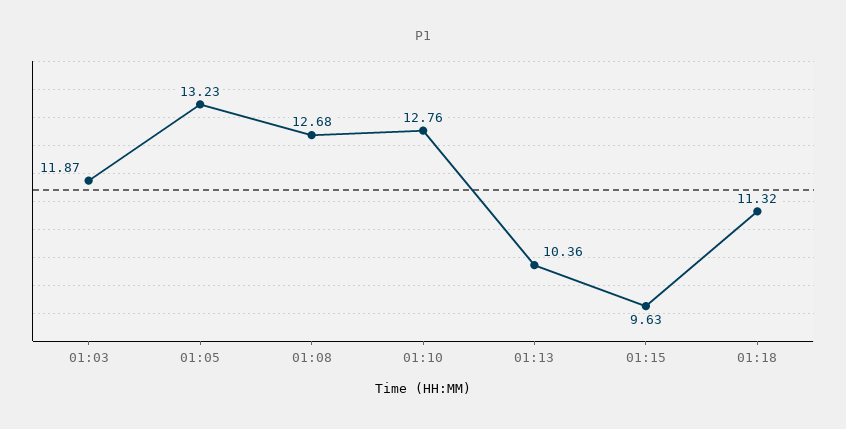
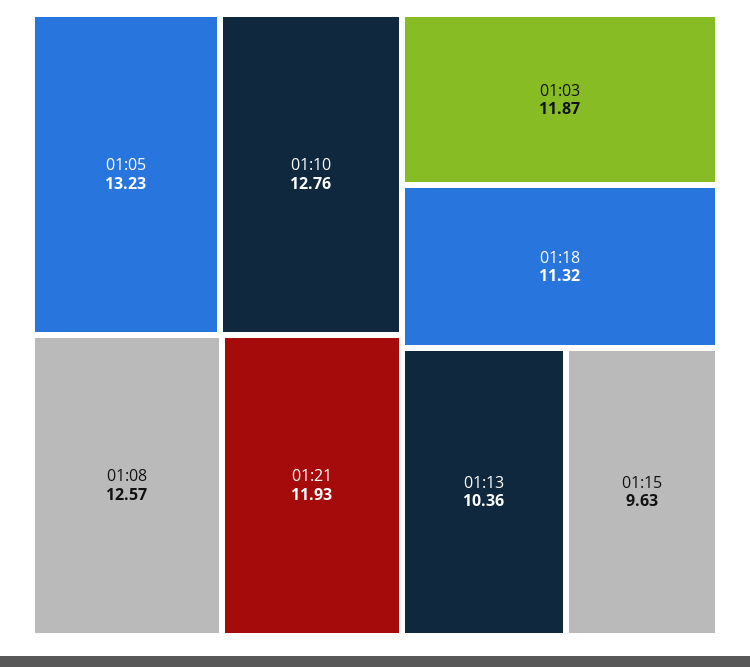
01:08: 12.68 -> 12.57
01:21: none -> 11.93

